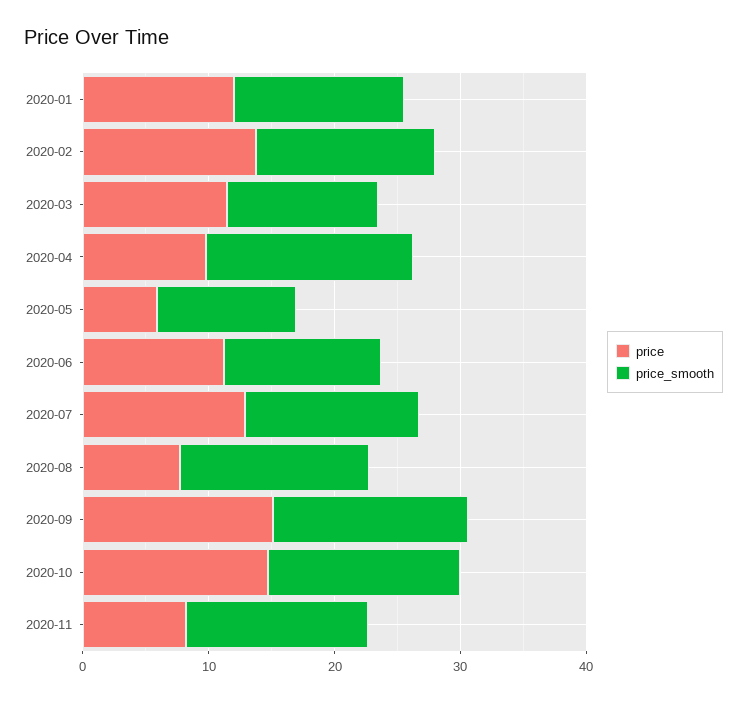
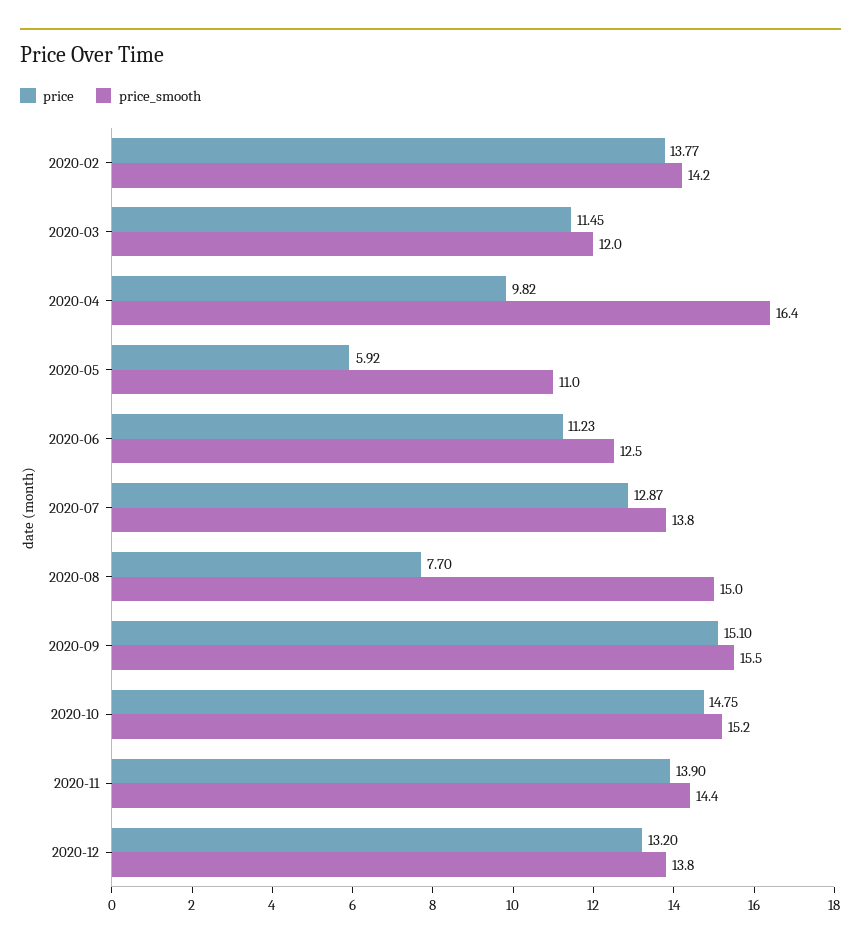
price, 2020-01: 12 -> none
price_smooth, 2020-01: 14 -> none
price, 2020-11: 8 -> 13.9
price, 2020-12: none -> 13.2
price_smooth, 2020-12: none -> 13.8

